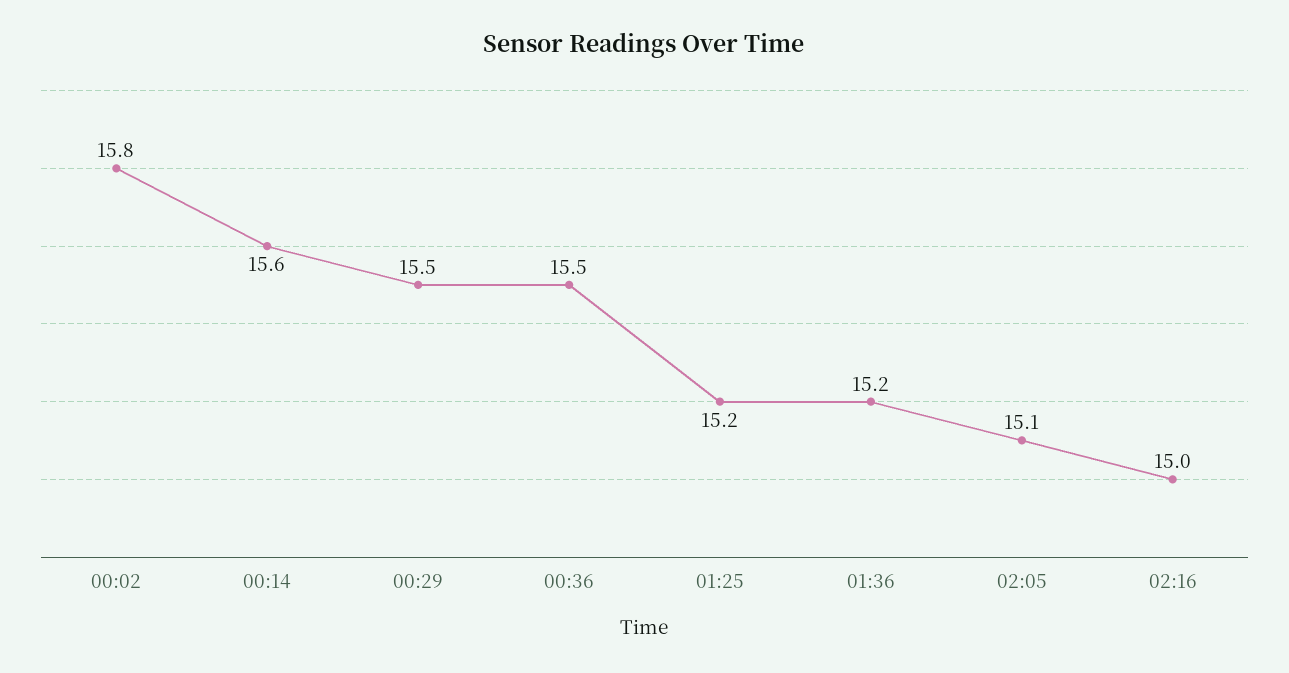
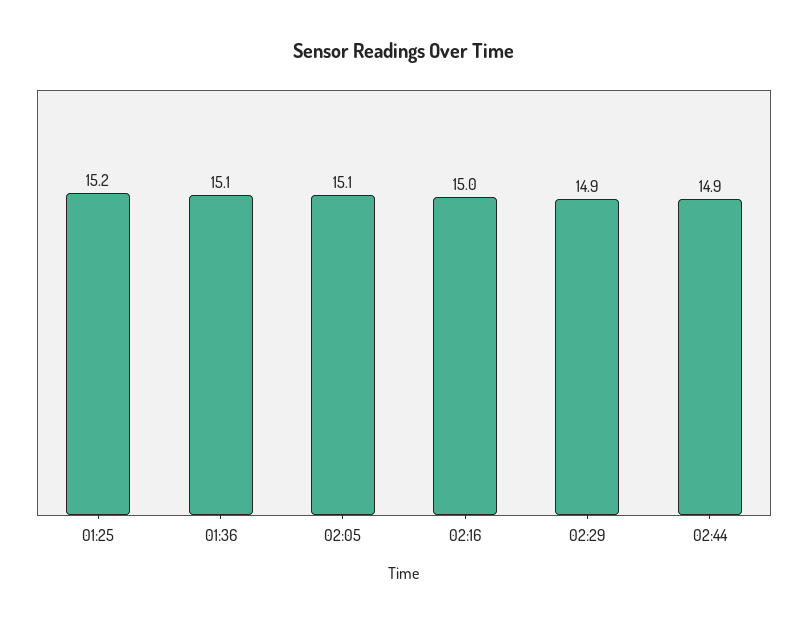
00:02: 15.8 -> none
00:14: 15.6 -> none
00:29: 15.5 -> none
00:36: 15.5 -> none
01:36: 15.2 -> 15.1
02:29: none -> 14.9
02:44: none -> 14.9

